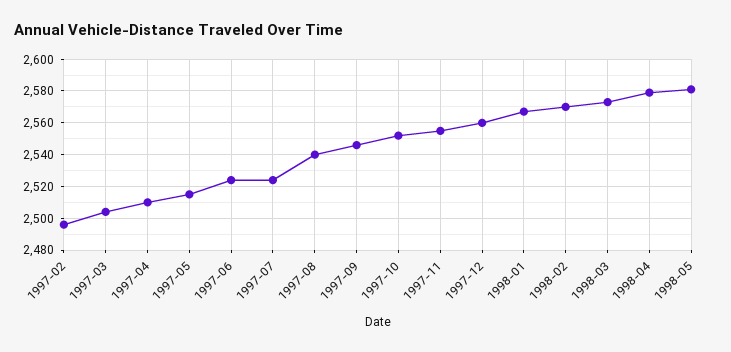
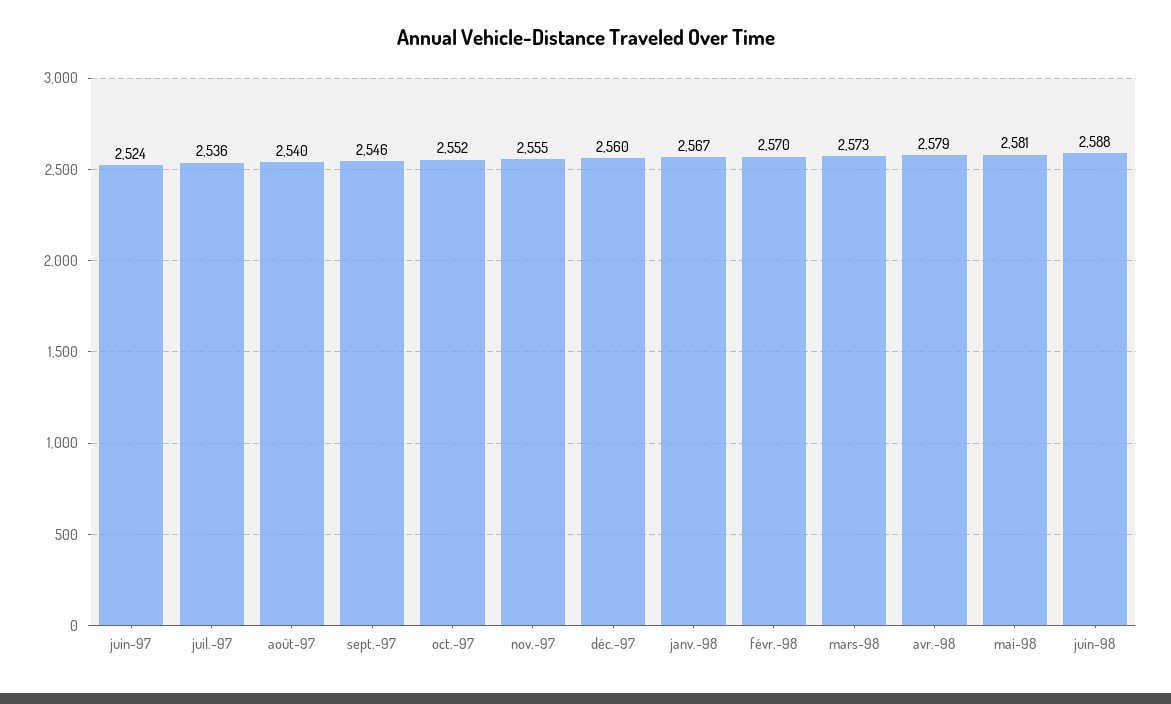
1997-02: 2495 -> none
1997-03: 2505 -> none
1997-04: 2510 -> none
1997-05: 2515 -> none
1997-07: 2525 -> 2536
juin-98: none -> 2588

